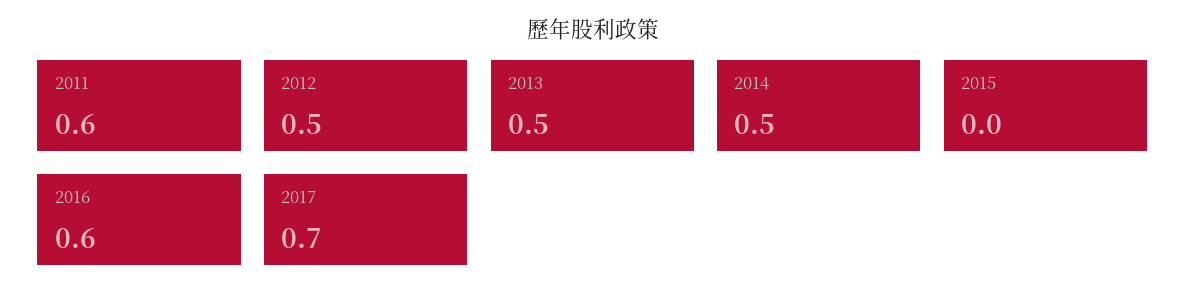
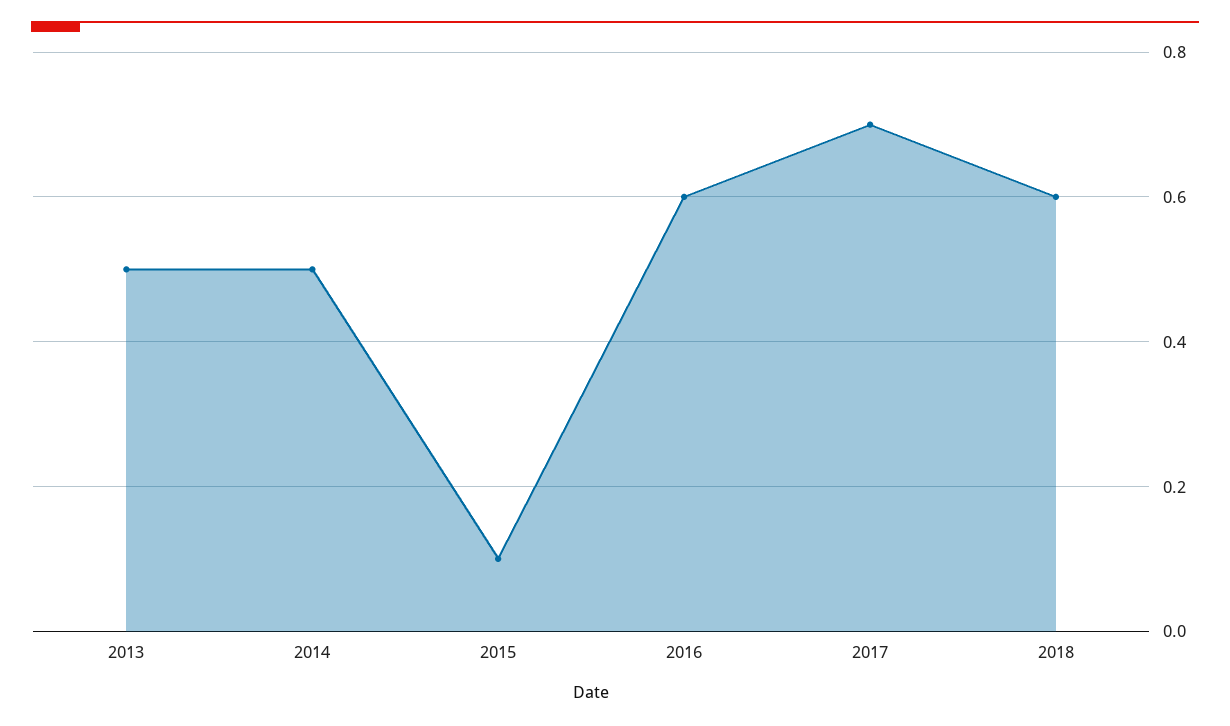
2011: 0.6 -> none
2012: 0.5 -> none
2015: 0 -> 0.1
2018: none -> 0.6

